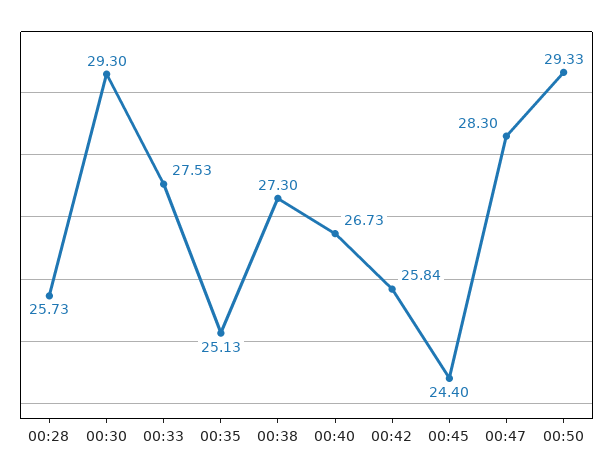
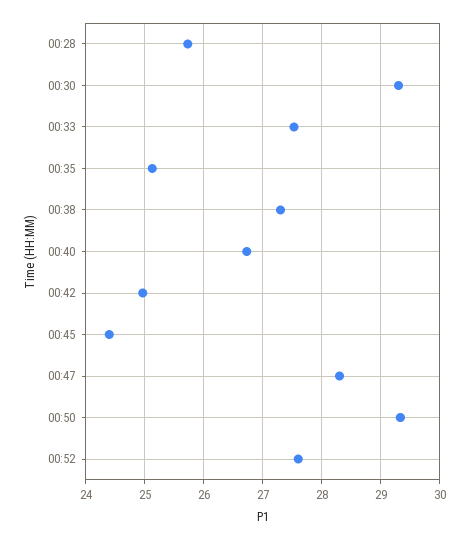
00:42: 25.84 -> 25
00:52: none -> 27.6

